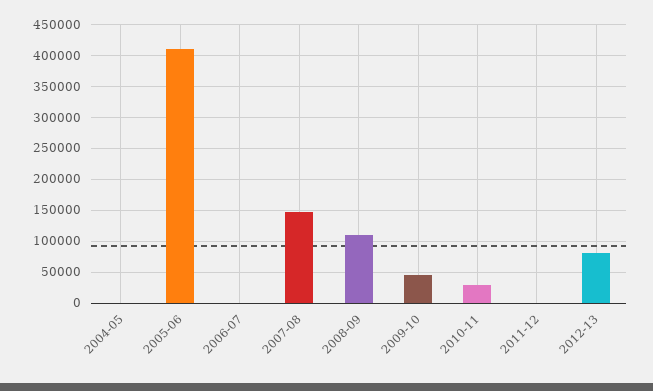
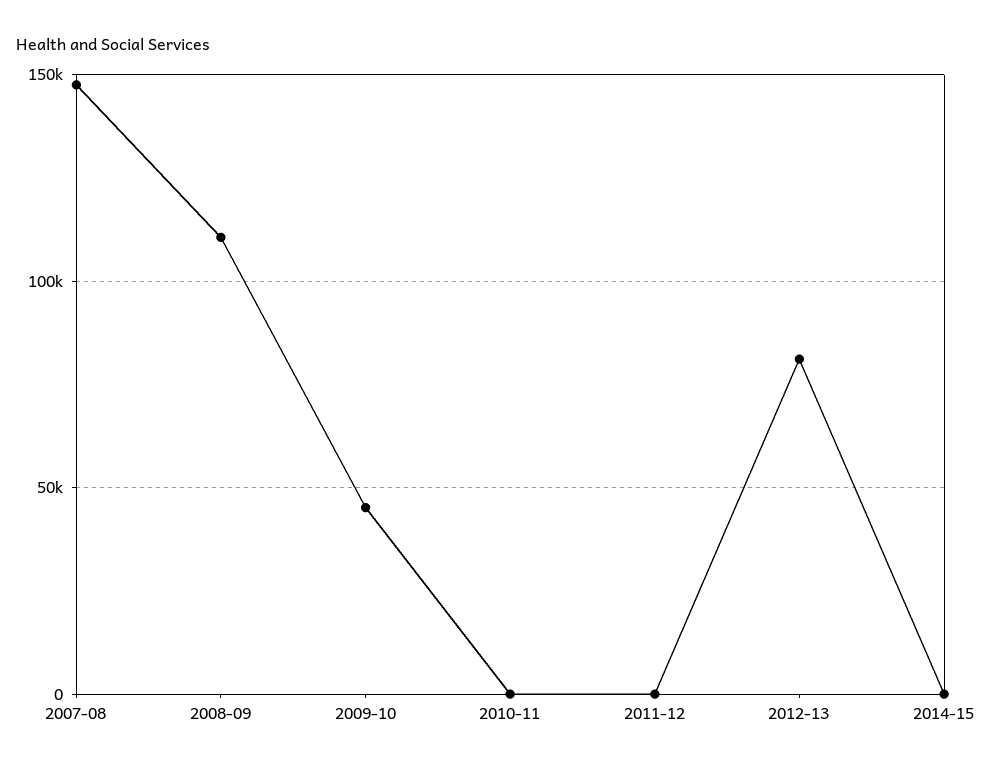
2004-05: 0 -> none
2005-06: 410000 -> none
2006-07: 0 -> none
2010-11: 30000 -> 0
2014-15: none -> 0

